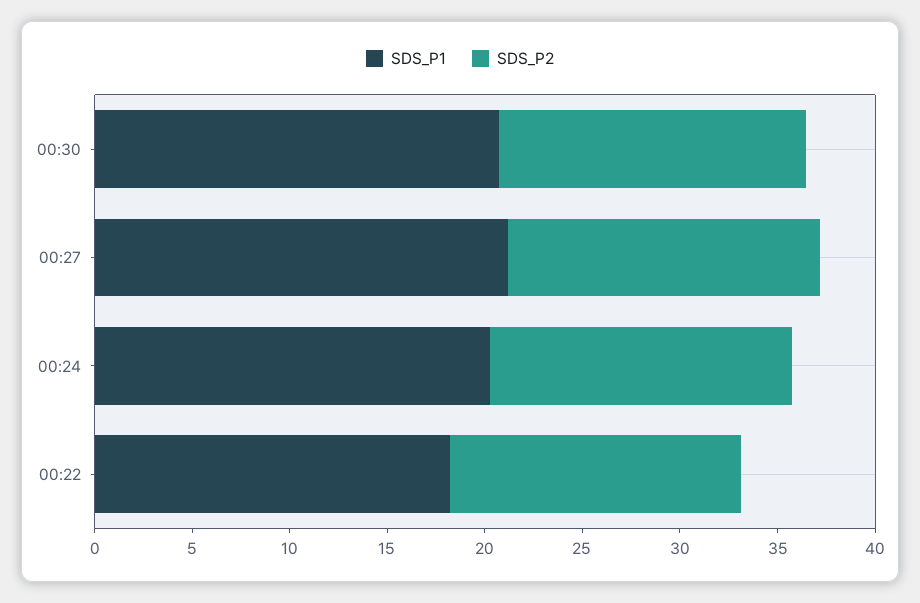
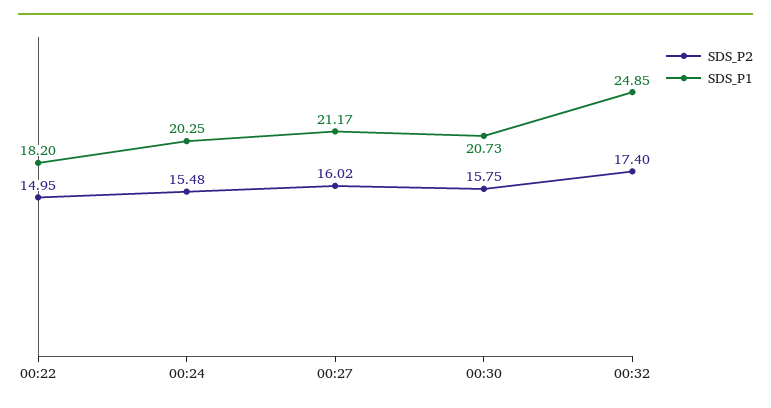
SDS_P2, 00:32: none -> 17.4
SDS_P1, 00:32: none -> 24.85

